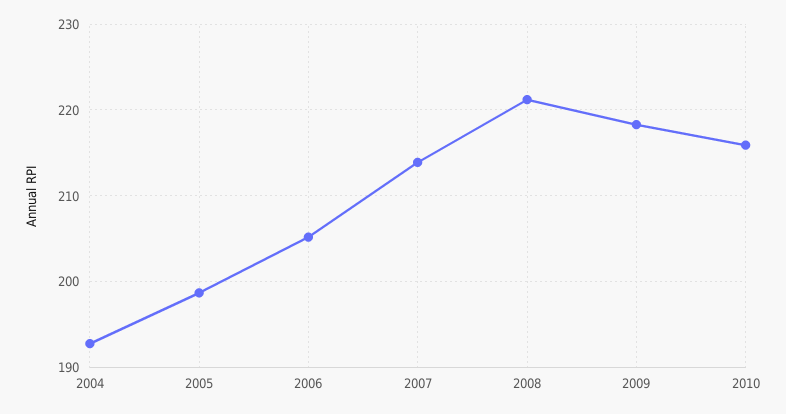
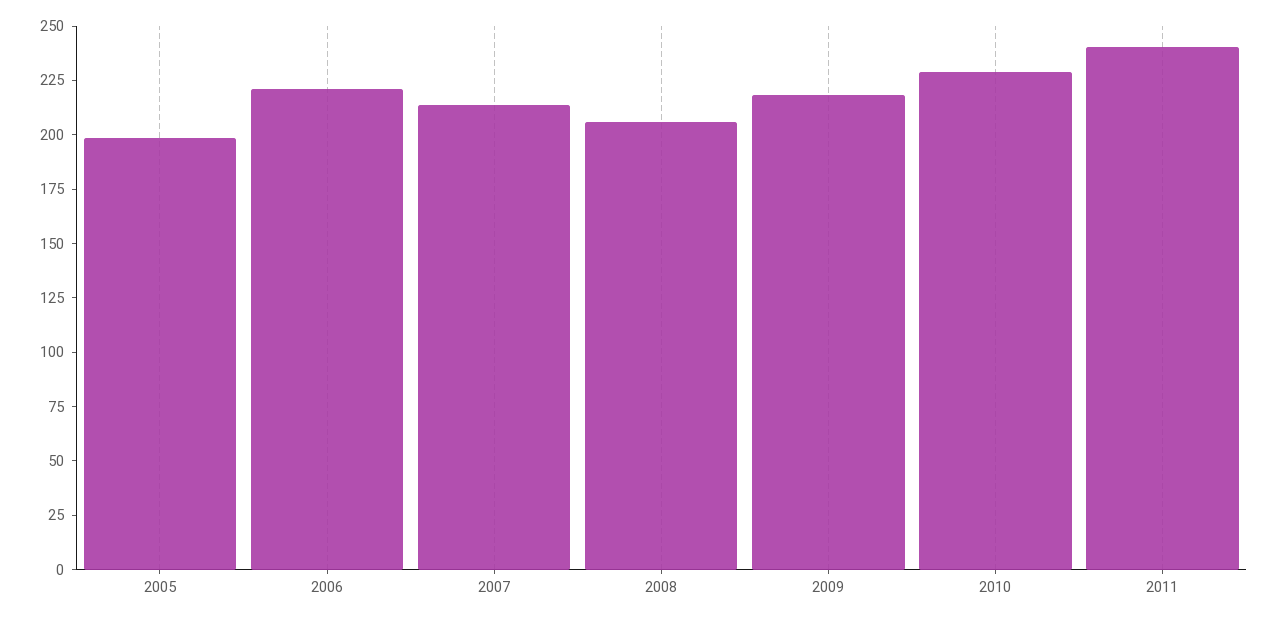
2004: 193 -> none
2006: 205 -> 220
2008: 221 -> 205
2010: 216 -> 230
2011: none -> 240

